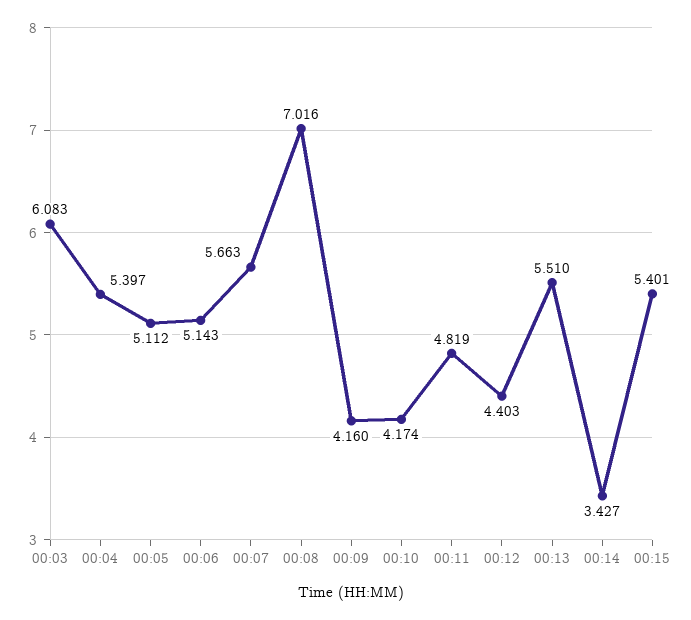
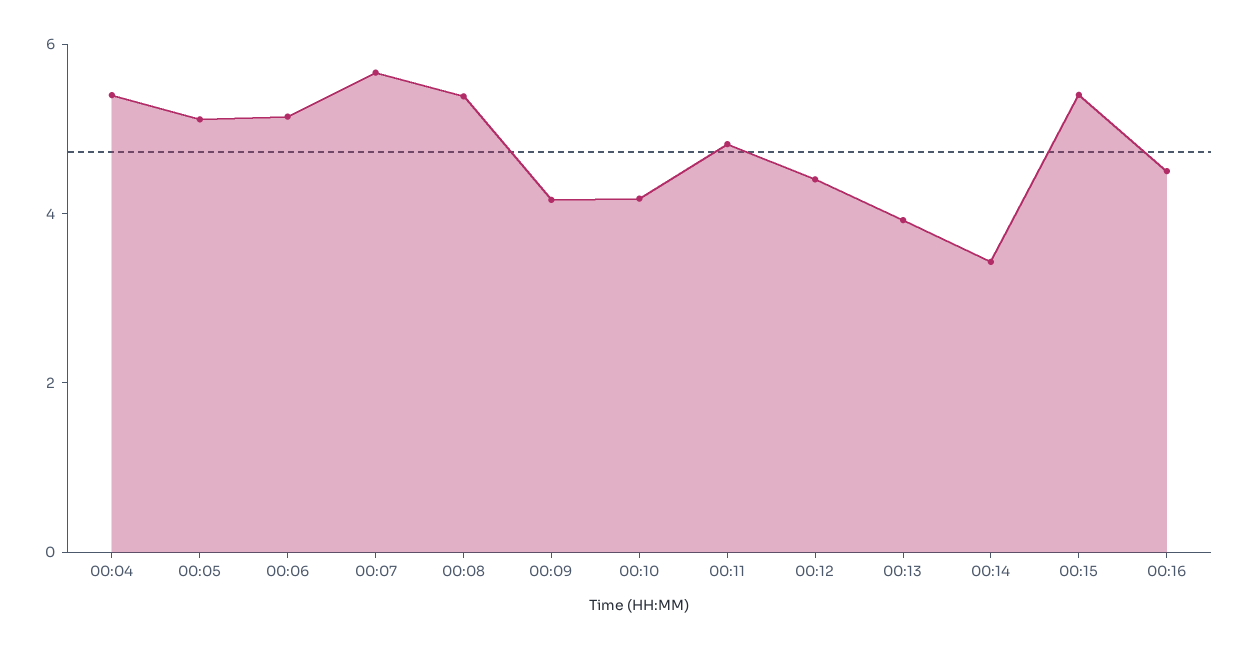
00:03: 6.083 -> none
00:08: 7.016 -> 5.5
00:13: 5.51 -> 4
00:16: none -> 4.5

